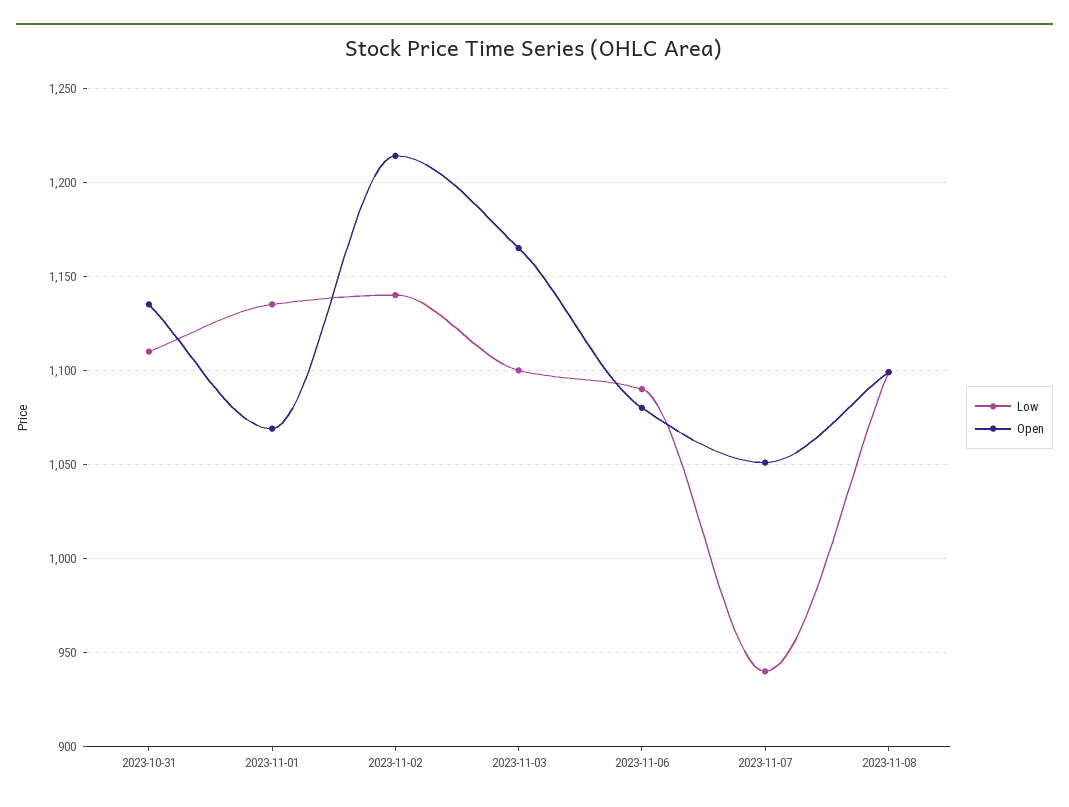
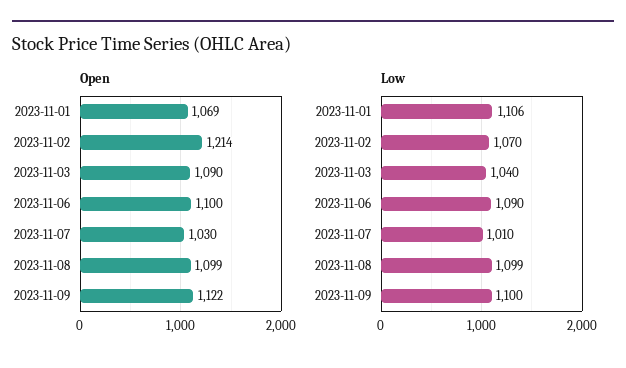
Low, 2023-10-31: 1110 -> none
Open, 2023-10-31: 1135 -> none
Low, 2023-11-01: 1135 -> 1106
Low, 2023-11-02: 1140 -> 1070
Low, 2023-11-03: 1100 -> 1040
Open, 2023-11-03: 1165 -> 1090
Open, 2023-11-06: 1080 -> 1100
Low, 2023-11-07: 940 -> 1010
Open, 2023-11-07: 1050 -> 1030
Open, 2023-11-09: none -> 1122
Low, 2023-11-09: none -> 1100

